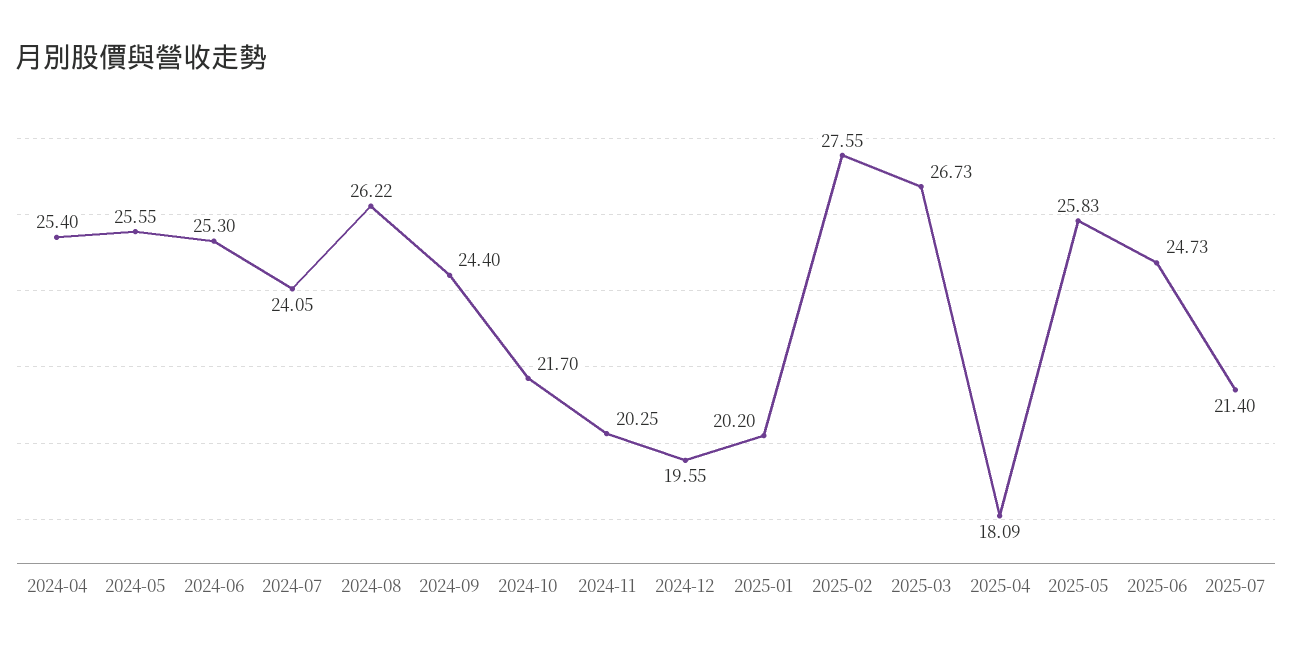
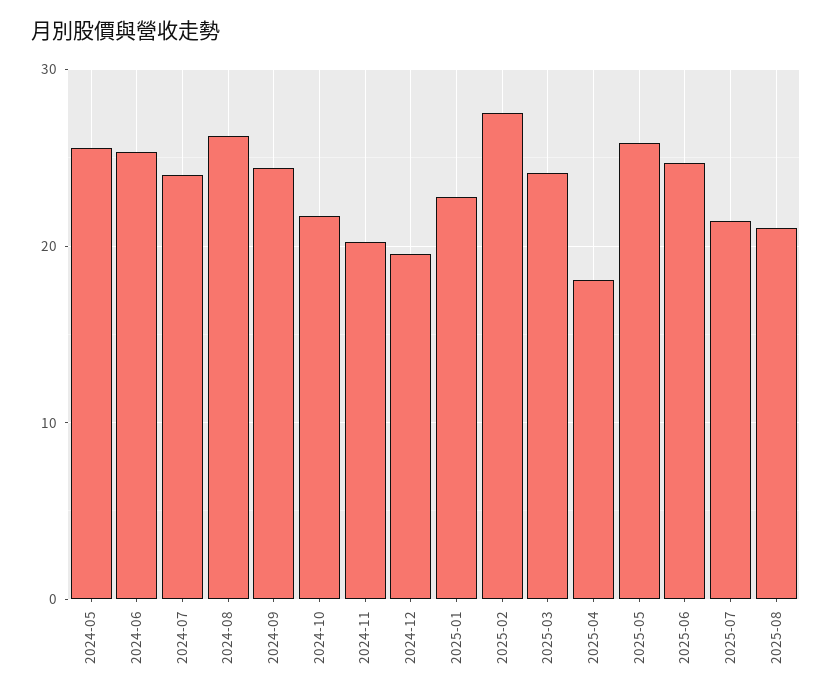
2024-04: 25.4 -> none
2025-01: 20.2 -> 23
2025-03: 26.73 -> 24
2025-08: none -> 21

